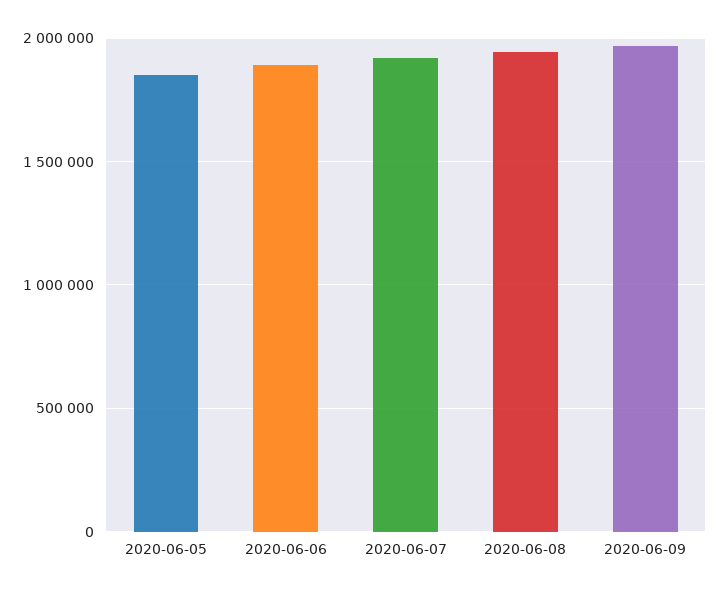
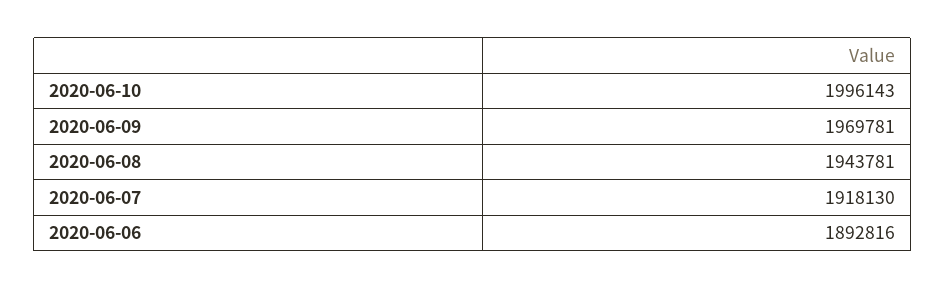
2020-06-05: 1850000 -> none
2020-06-10: none -> 1996143

